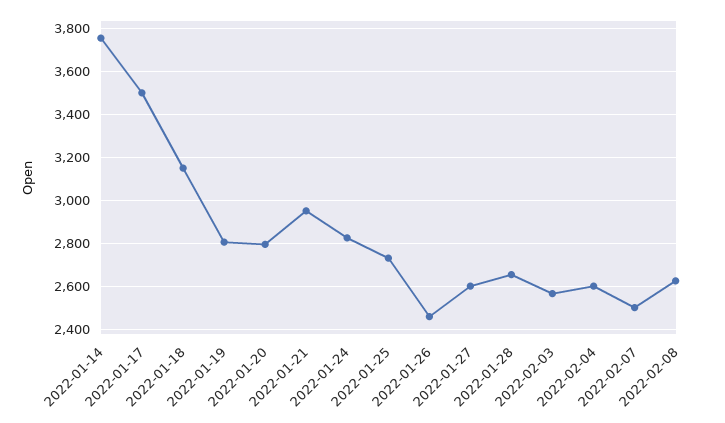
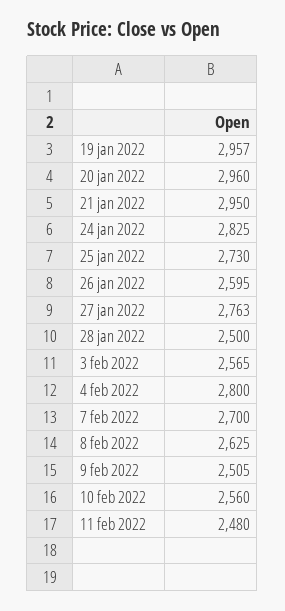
2022-01-14: 3750 -> none
2022-01-17: 3500 -> none
2022-01-18: 3150 -> none
2022-01-19: 2800 -> 2957
2022-01-20: 2800 -> 2960
2022-01-26: 2450 -> 2595
2022-01-27: 2600 -> 2763
2022-01-28: 2650 -> 2500
2022-02-04: 2600 -> 2800
2022-02-07: 2500 -> 2700
9 feb 2022: none -> 2505
10 feb 2022: none -> 2560
11 feb 2022: none -> 2480

